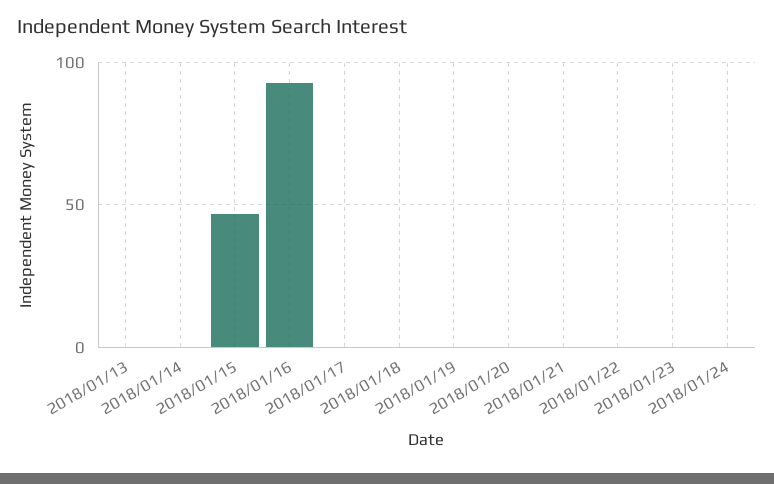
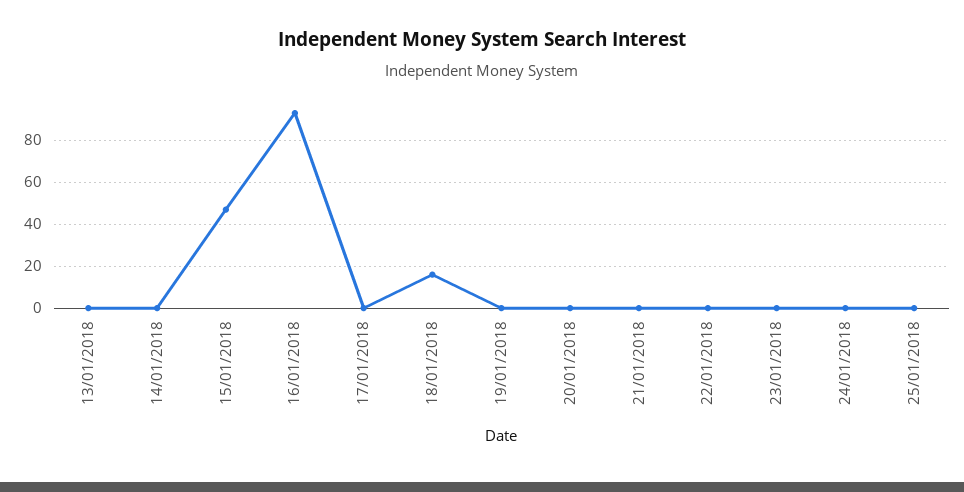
2018/01/18: 0 -> 15
25/01/2018: none -> 0

